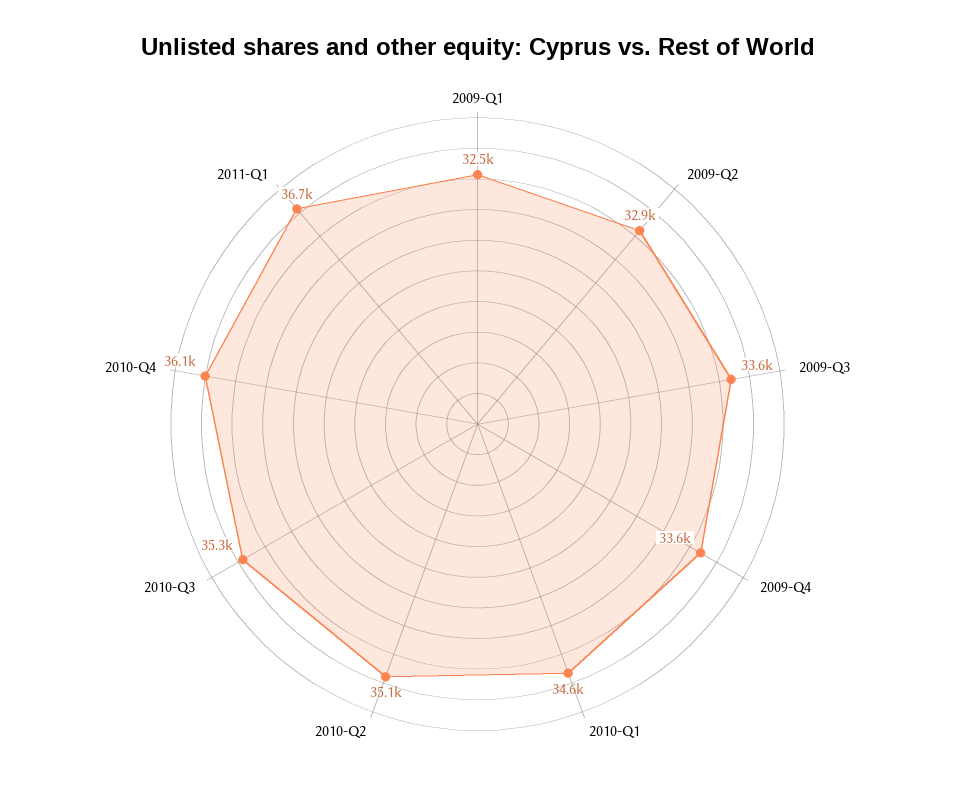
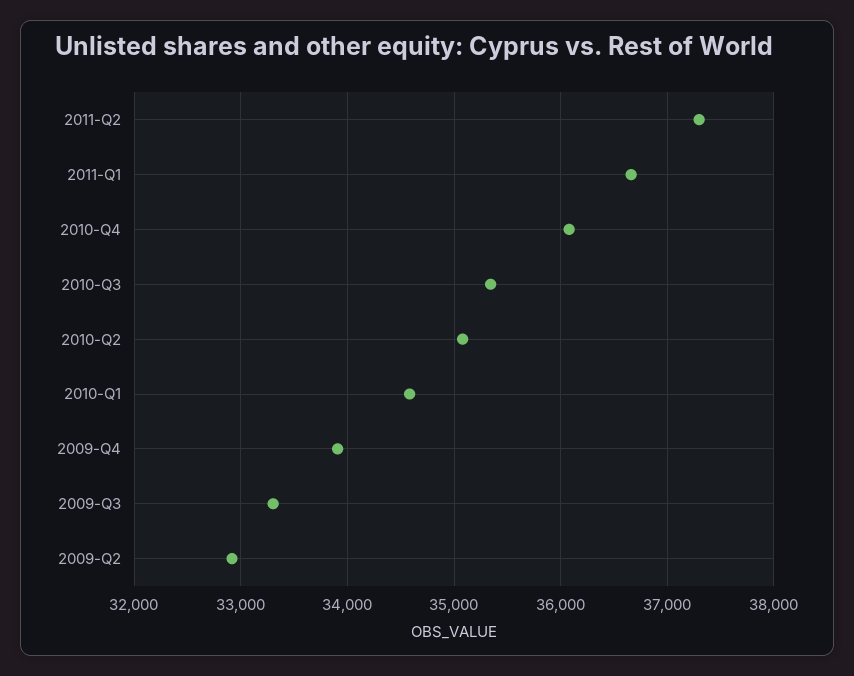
2009-Q1: 32500 -> none
2009-Q3: 33600 -> 33300
2009-Q4: 33600 -> 33900
2011-Q2: none -> 37300

